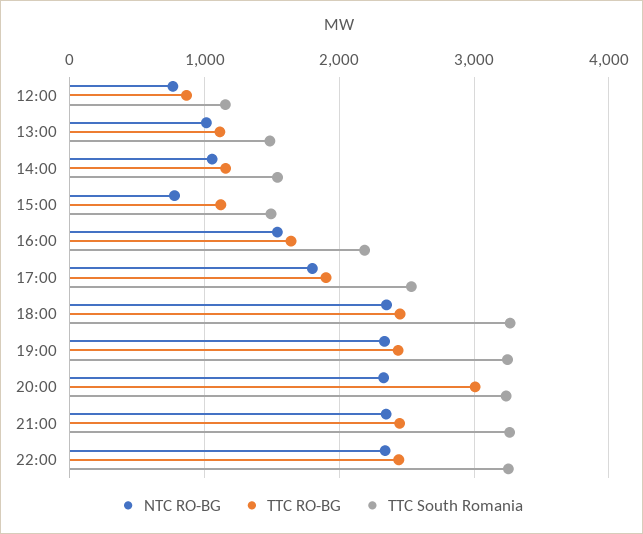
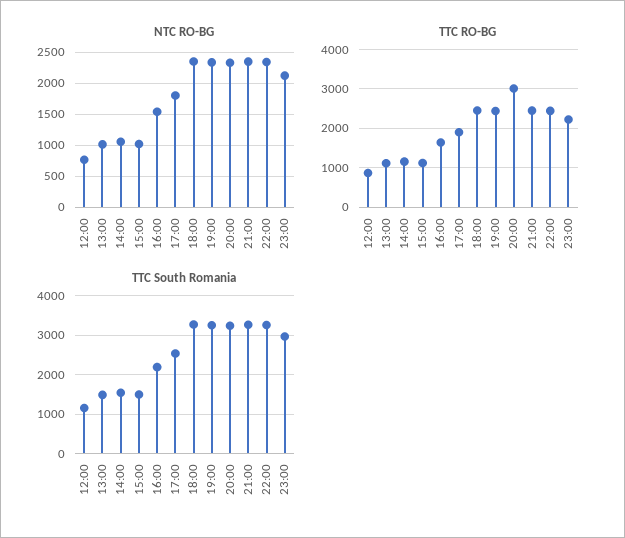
NTC RO-BG, 15:00: 800 -> 1000
NTC RO-BG, 23:00: none -> 2100
TTC RO-BG, 23:00: none -> 2200
TTC South Romania, 23:00: none -> 3000

